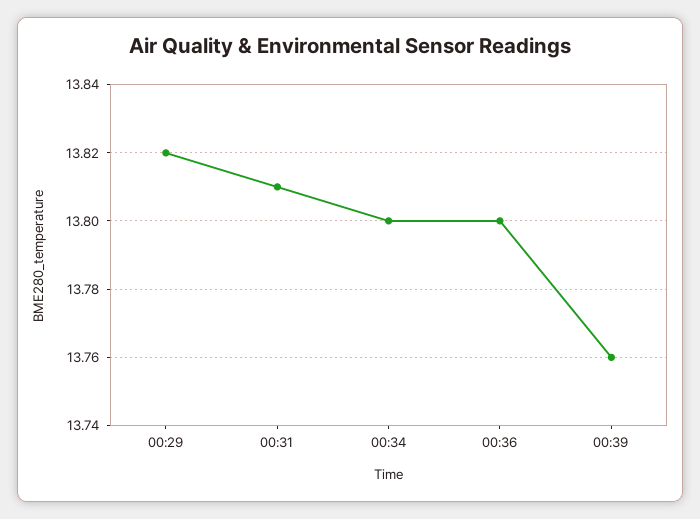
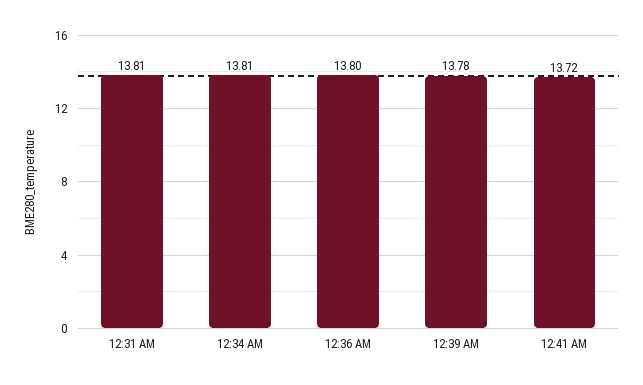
00:29: 13.82 -> none
00:34: 13.8 -> 13.81
00:39: 13.76 -> 13.78
12:41 AM: none -> 13.72

